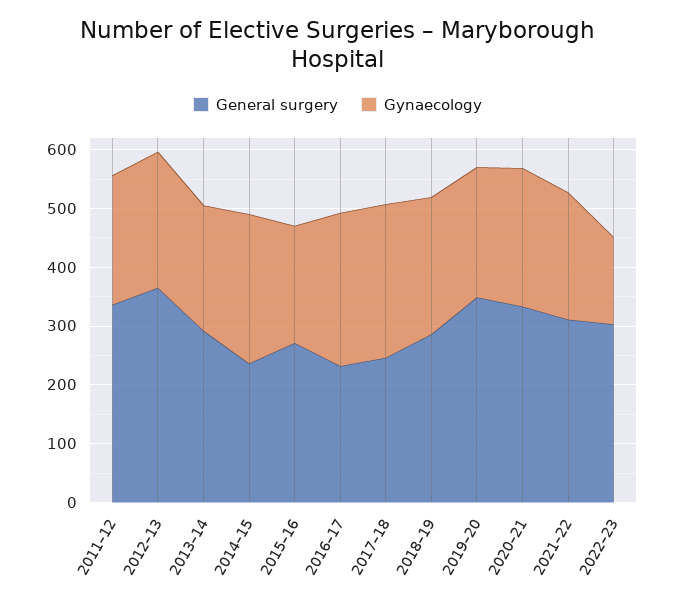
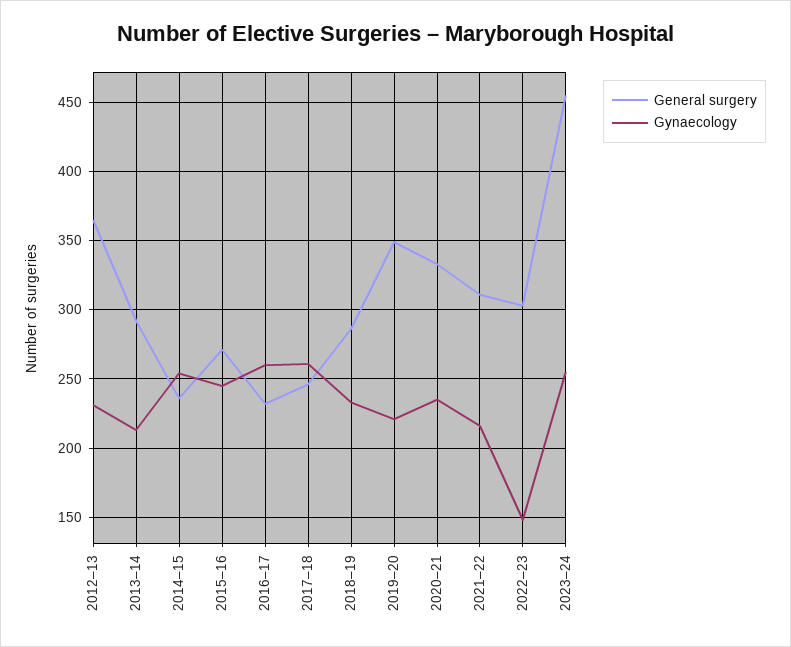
General surgery, 2011–12: 340 -> none
Gynaecology, 2011–12: 220 -> none
Gynaecology, 2015–16: 200 -> 245
General surgery, 2023–24: none -> 455
Gynaecology, 2023–24: none -> 255

